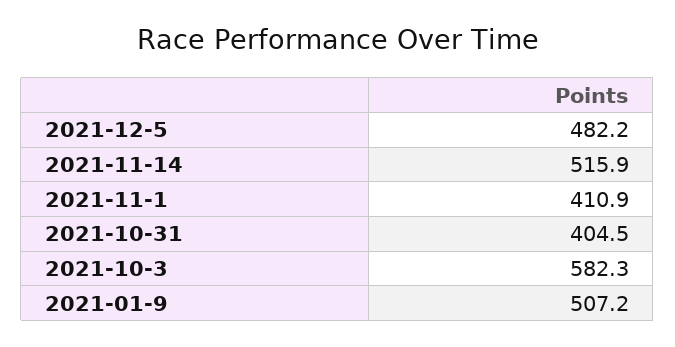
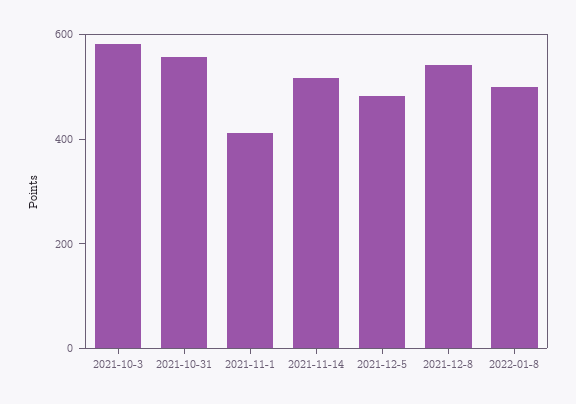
2021-10-31: 404.5 -> 550
2021-01-9: 507.2 -> none
2021-12-8: none -> 550
2022-01-8: none -> 500

